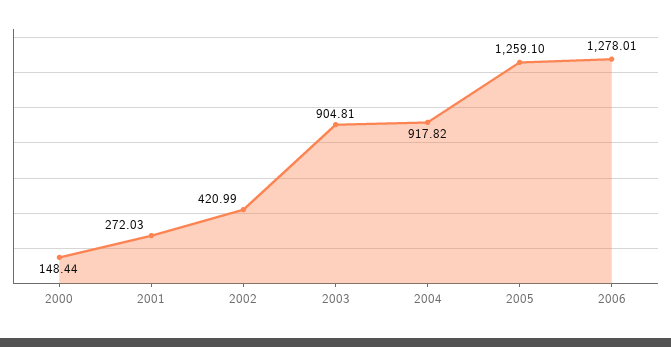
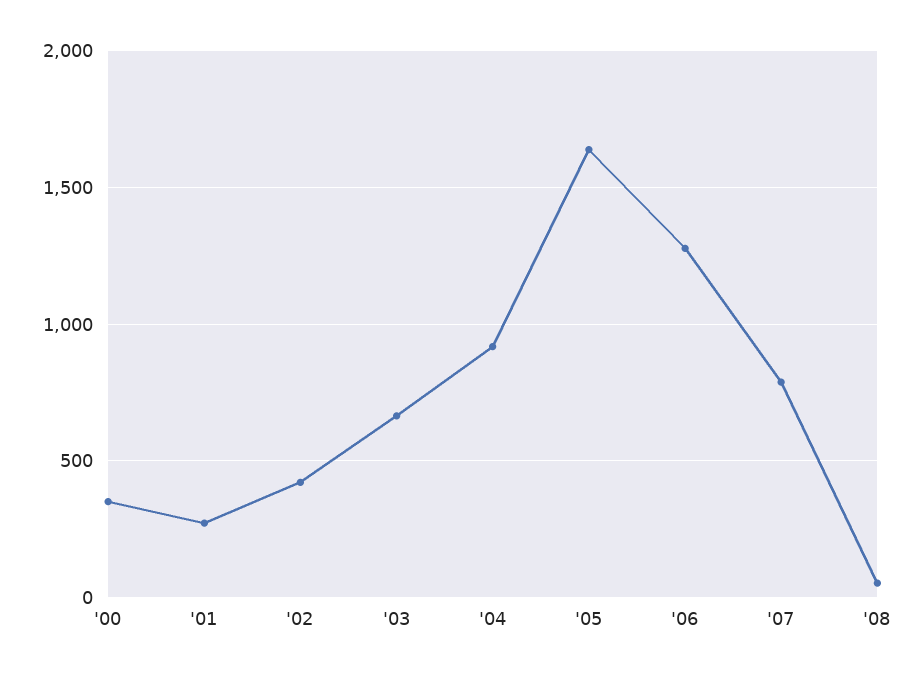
2000: 148.44 -> 350
2003: 904.81 -> 650
2005: 1259.1 -> 1650
'07: none -> 800
'08: none -> 50

